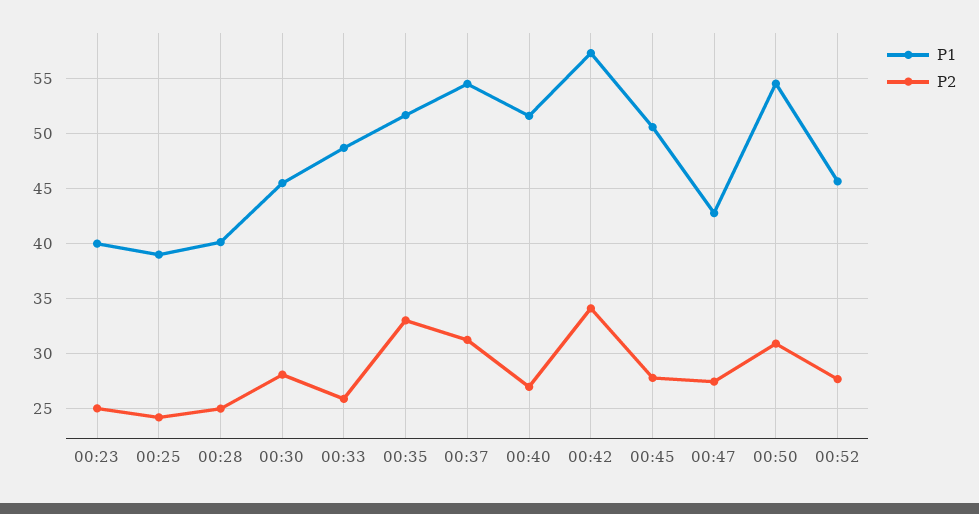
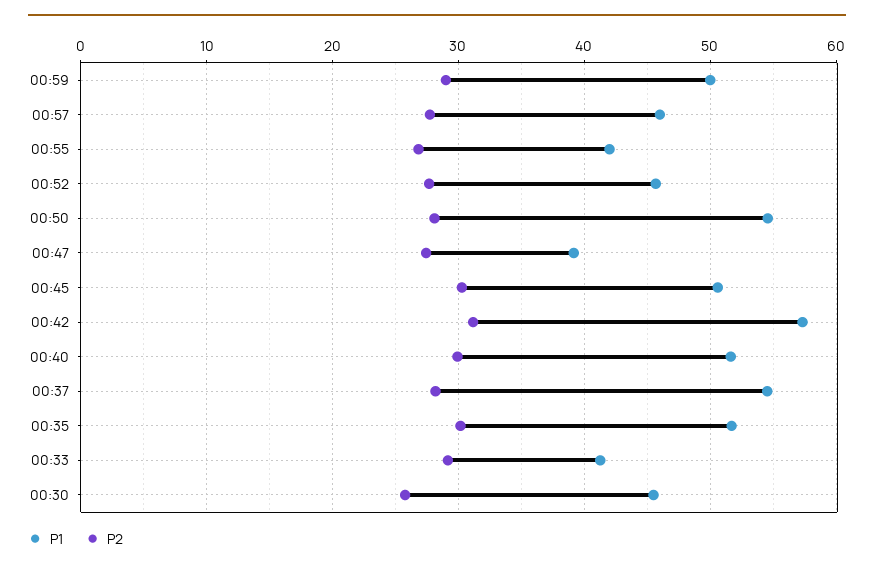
P1, 00:23: 40 -> none
P2, 00:23: 25 -> none
P1, 00:25: 39 -> none
P2, 00:25: 24 -> none
P1, 00:28: 40 -> none
P2, 00:28: 25 -> none
P2, 00:30: 28 -> 26
P1, 00:33: 49 -> 41
P2, 00:33: 26 -> 29
P2, 00:35: 33 -> 30
P2, 00:37: 31 -> 28
P2, 00:40: 27 -> 30
P2, 00:42: 34 -> 31
P2, 00:45: 28 -> 30
P1, 00:47: 43 -> 39
P2, 00:50: 31 -> 28
P1, 00:59: none -> 50
P2, 00:59: none -> 29
P1, 00:57: none -> 46
P2, 00:57: none -> 28
P1, 00:55: none -> 42
P2, 00:55: none -> 27

